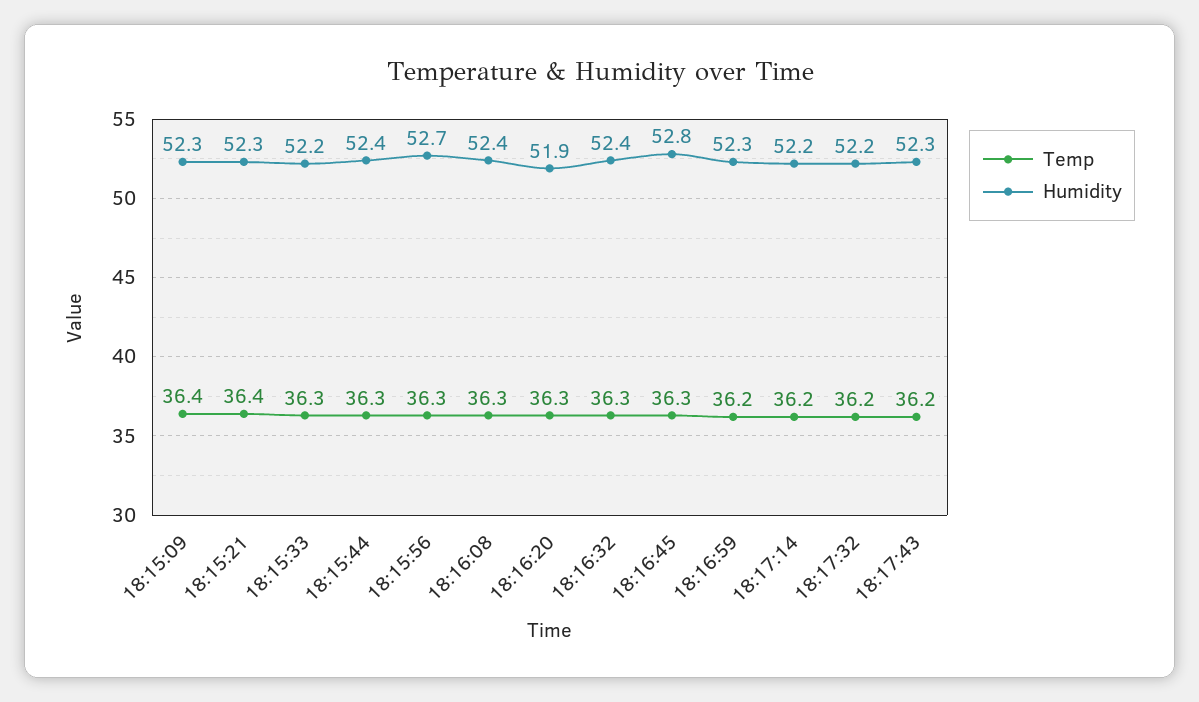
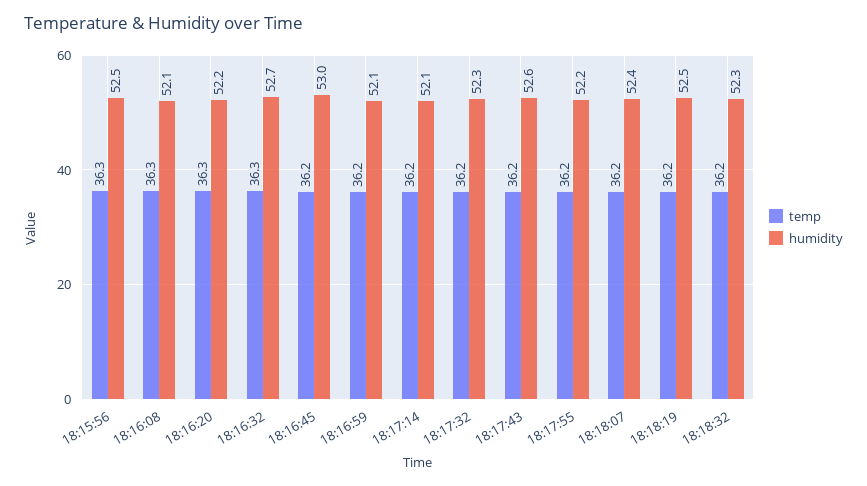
Temp, 18:15:09: 36.4 -> none
Humidity, 18:15:09: 52.3 -> none
Temp, 18:15:21: 36.4 -> none
Humidity, 18:15:21: 52.3 -> none
Temp, 18:15:33: 36.3 -> none
Humidity, 18:15:33: 52.2 -> none
Temp, 18:15:44: 36.3 -> none
Humidity, 18:15:44: 52.4 -> none
Humidity, 18:15:56: 52.7 -> 52.5
Humidity, 18:16:08: 52.4 -> 52.1
Humidity, 18:16:20: 51.9 -> 52.2
Humidity, 18:16:32: 52.4 -> 52.7
Temp, 18:16:45: 36.3 -> 36.2
Humidity, 18:16:45: 52.8 -> 53
Humidity, 18:16:59: 52.3 -> 52.1
Humidity, 18:17:14: 52.2 -> 52.1
Humidity, 18:17:32: 52.2 -> 52.3
Humidity, 18:17:43: 52.3 -> 52.6
Temp, 18:17:55: none -> 36.2
Humidity, 18:17:55: none -> 52.2
Temp, 18:18:07: none -> 36.2
Humidity, 18:18:07: none -> 52.4
Temp, 18:18:19: none -> 36.2
Humidity, 18:18:19: none -> 52.5
Temp, 18:18:32: none -> 36.2
Humidity, 18:18:32: none -> 52.3

